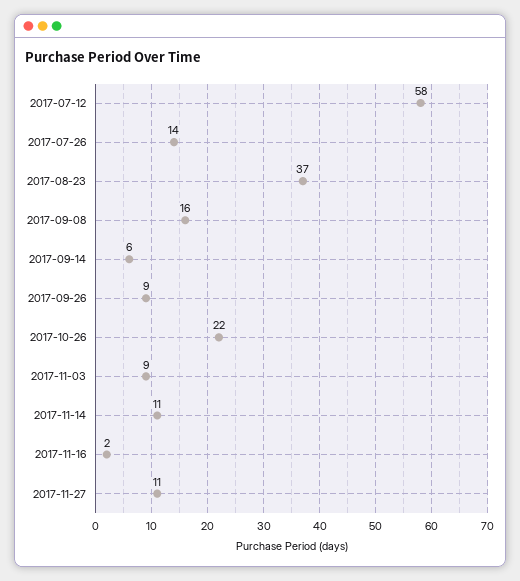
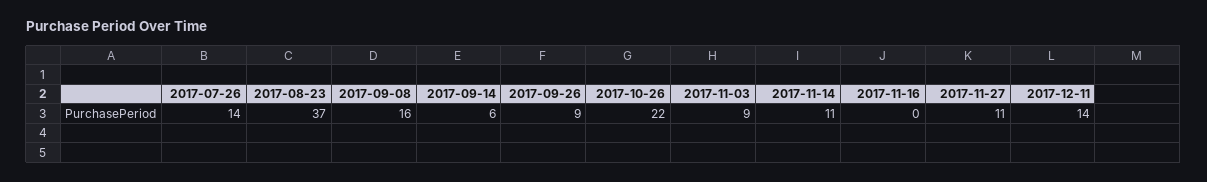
2017-07-12: 58 -> none
2017-11-16: 2 -> 0
2017-12-11: none -> 14

